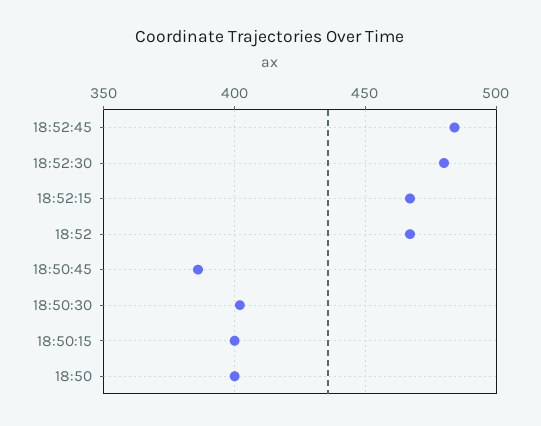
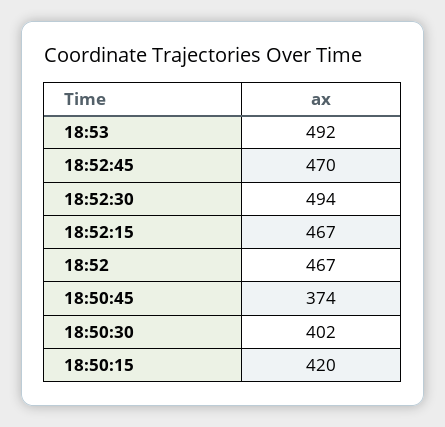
18:52:45: 485 -> 470
18:52:30: 480 -> 494
18:50:45: 385 -> 374
18:50:15: 400 -> 420
18:50: 400 -> none
18:53: none -> 492

